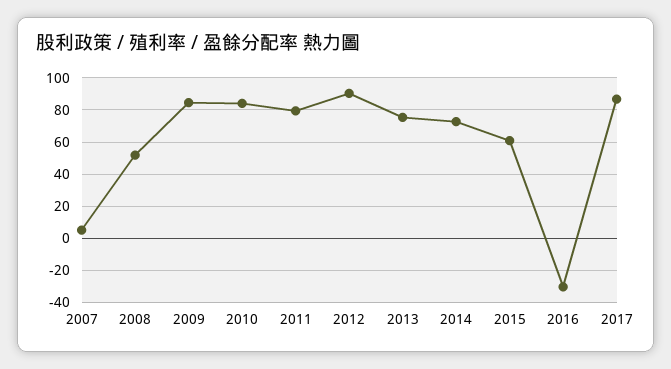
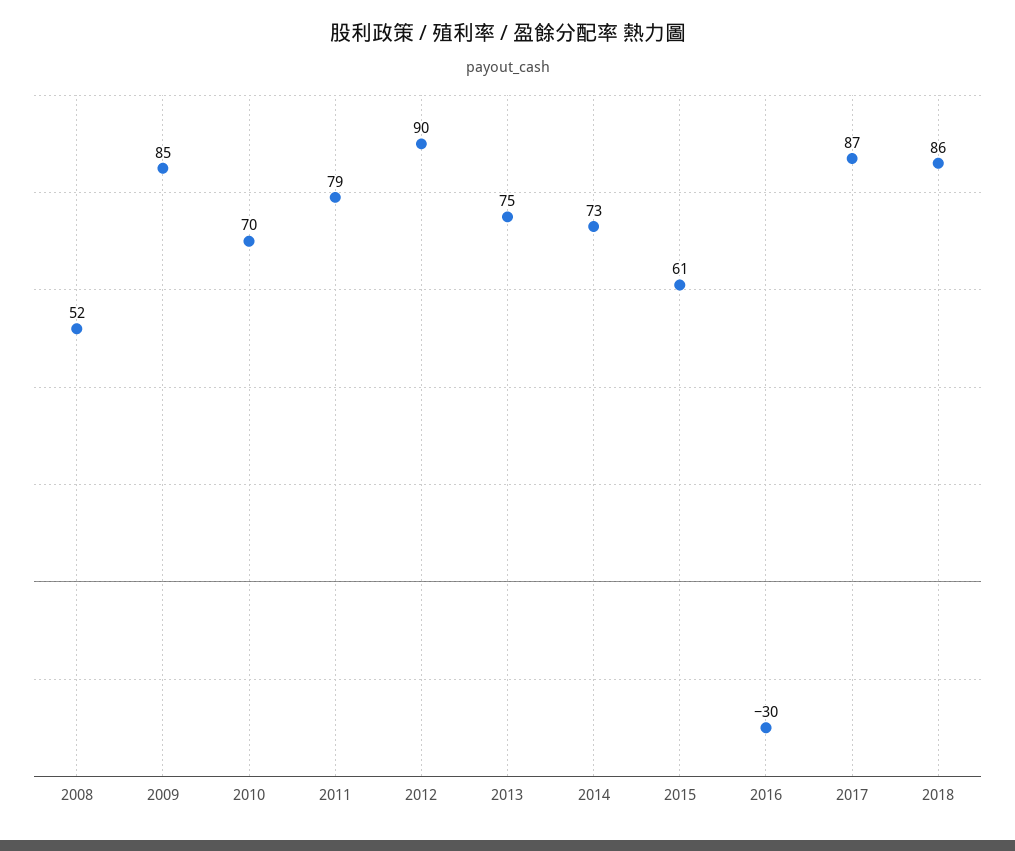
2007: 5 -> none
2010: 85 -> 70
2018: none -> 86

